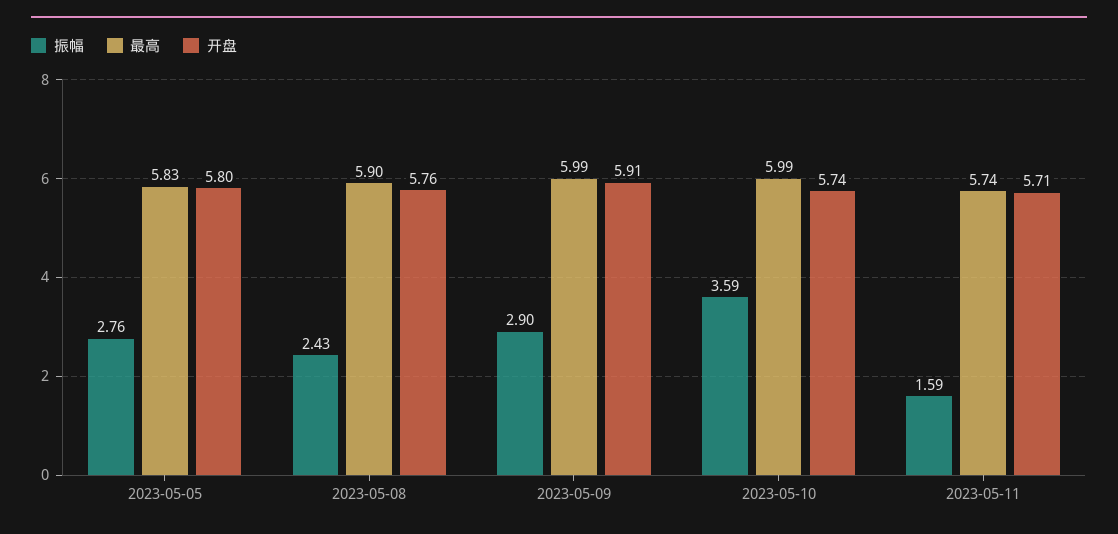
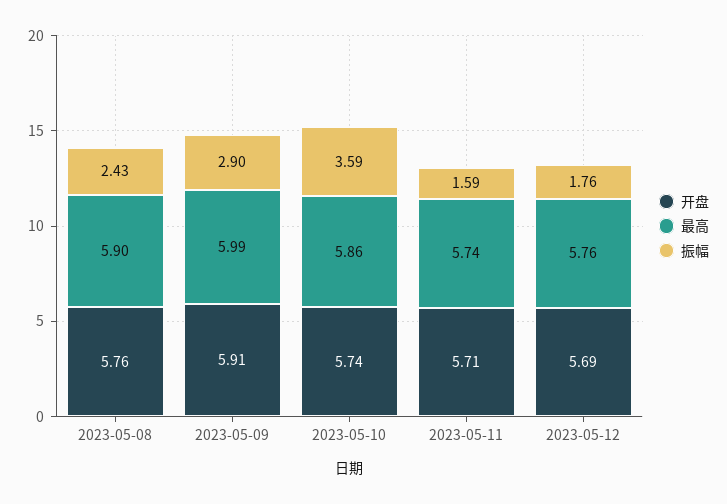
振幅, 2023-05-05: 2.76 -> none
最高, 2023-05-05: 5.83 -> none
开盘, 2023-05-05: 5.8 -> none
最高, 2023-05-10: 5.99 -> 5.86
开盘, 2023-05-12: none -> 5.69
最高, 2023-05-12: none -> 5.76
振幅, 2023-05-12: none -> 1.76

